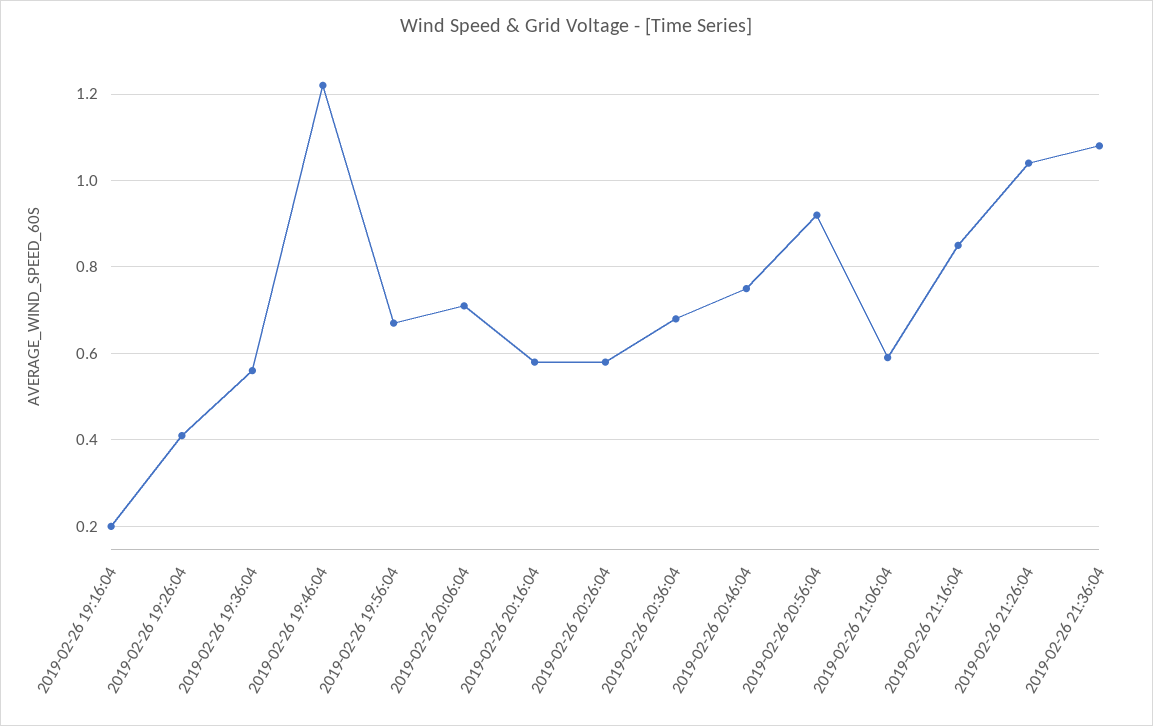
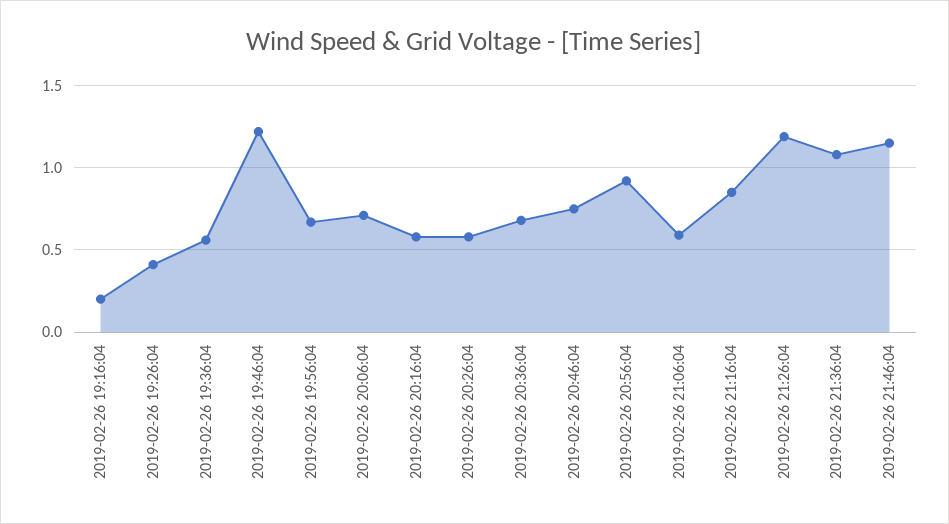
2019-02-26 21:26:04: 1.05 -> 1.2
2019-02-26 21:46:04: none -> 1.15

